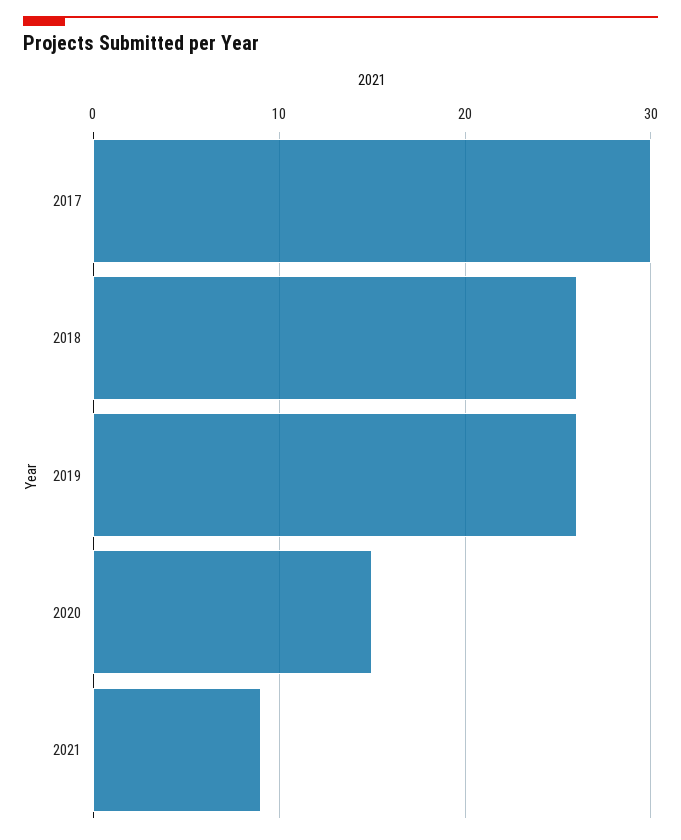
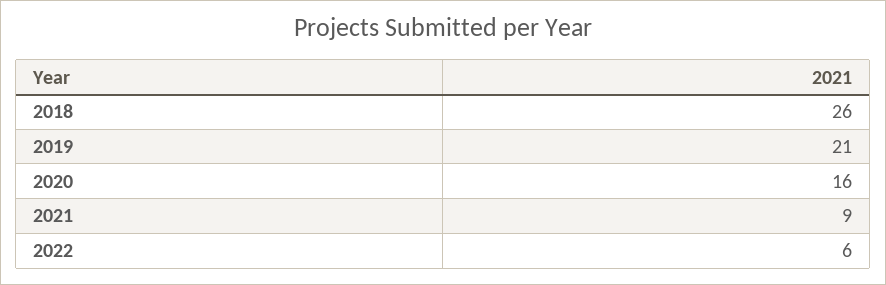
2017: 30 -> none
2019: 26 -> 21
2020: 15 -> 16
2022: none -> 6

